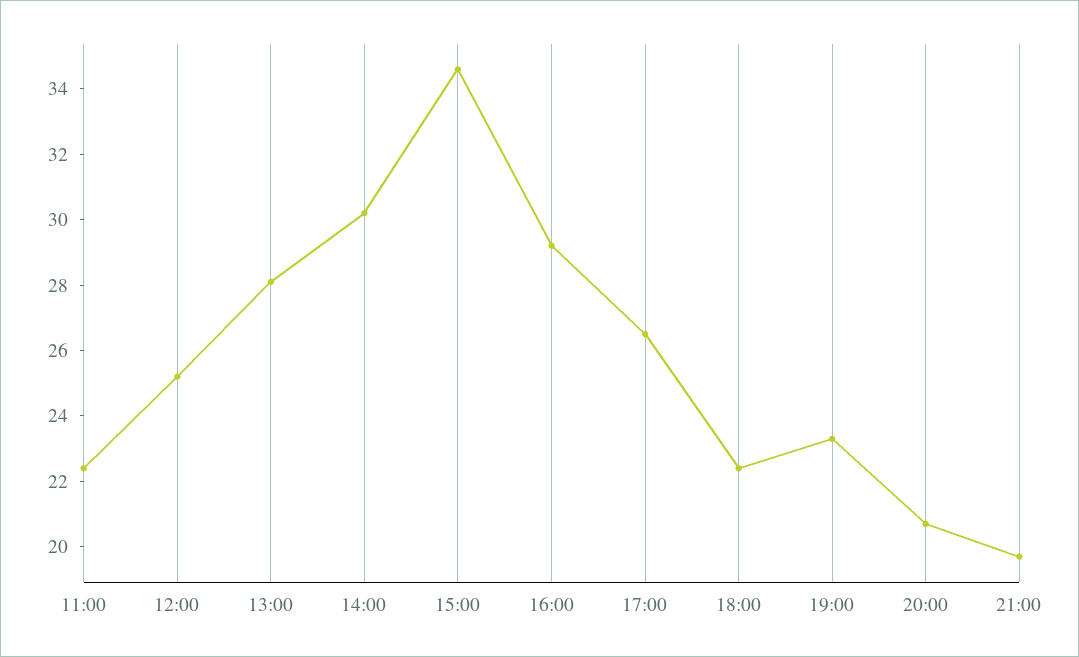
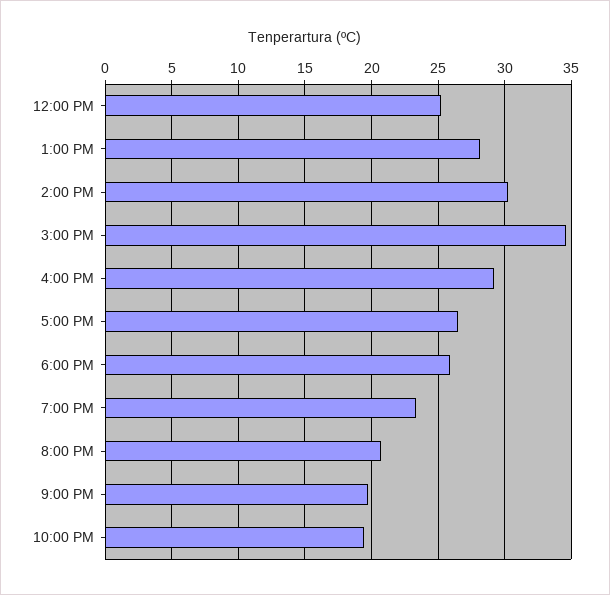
11:00: 22.5 -> none
18:00: 22.5 -> 26
10:00 PM: none -> 19.5

